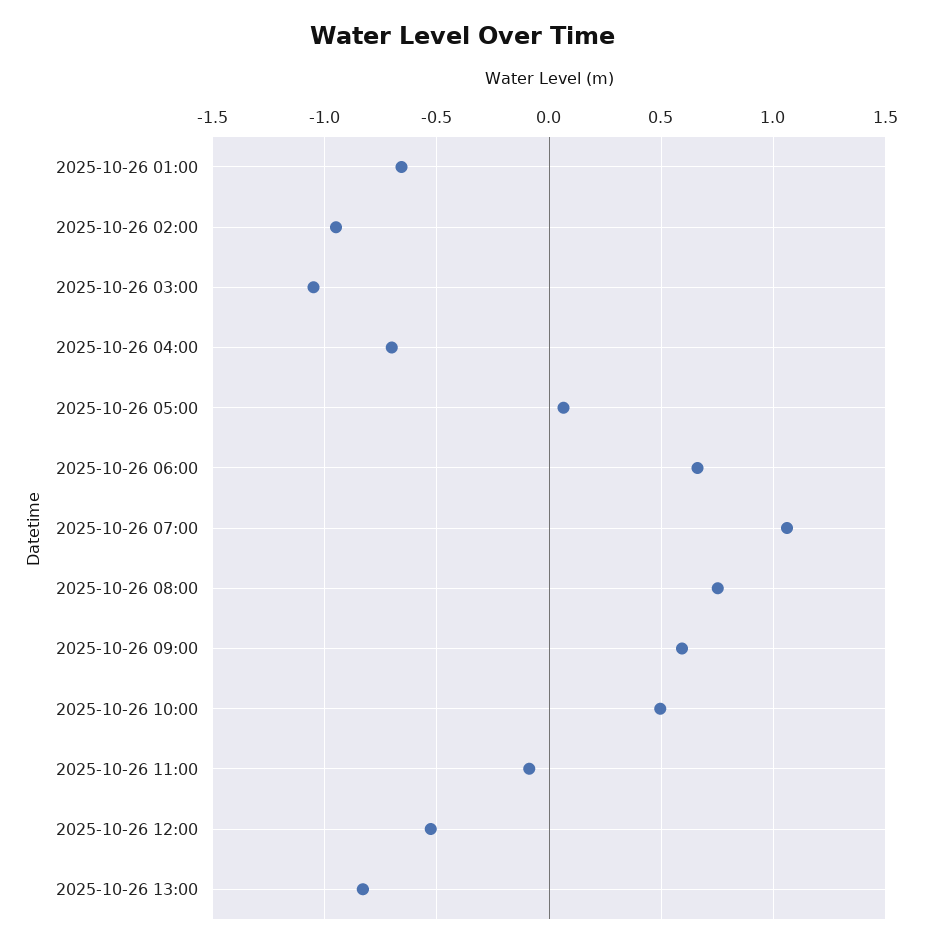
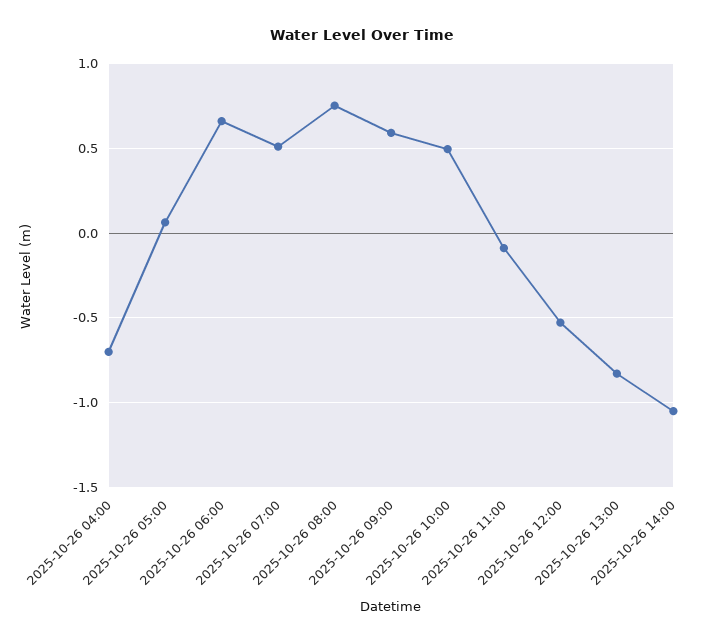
2025-10-26 01:00: -0.65 -> none
2025-10-26 02:00: -0.95 -> none
2025-10-26 03:00: -1.05 -> none
2025-10-26 07:00: 1.05 -> 0.5
2025-10-26 14:00: none -> -1.05

